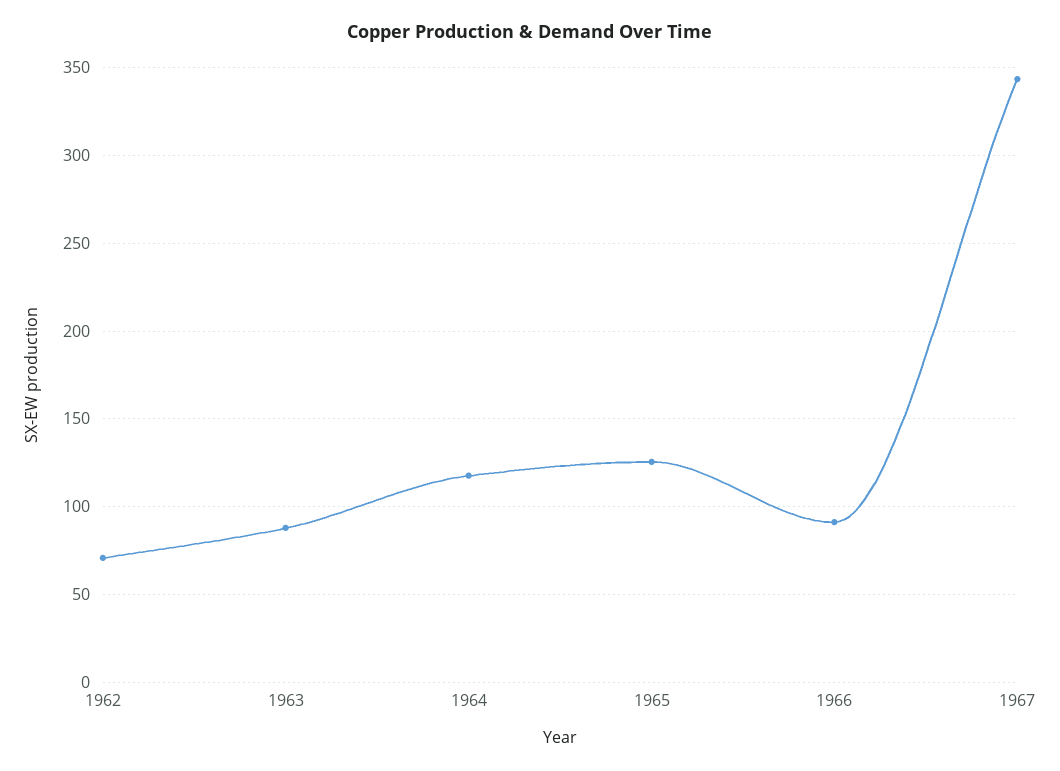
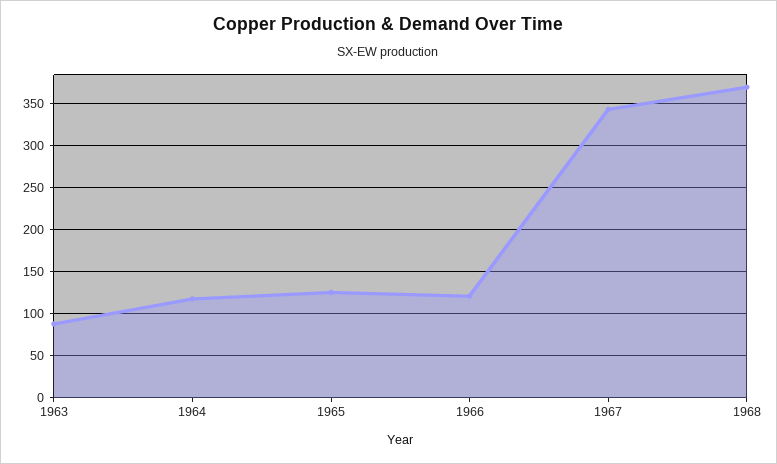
1962: 70 -> none
1966: 90 -> 120
1968: none -> 370

